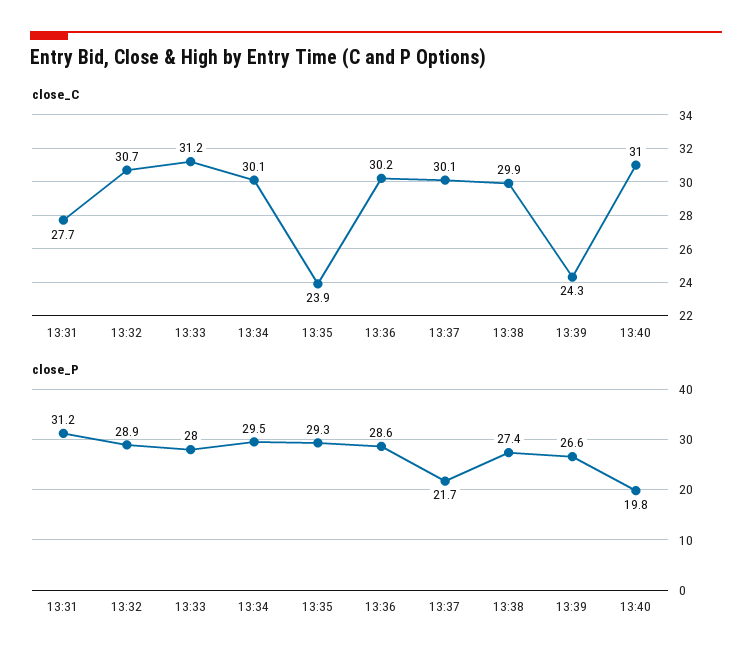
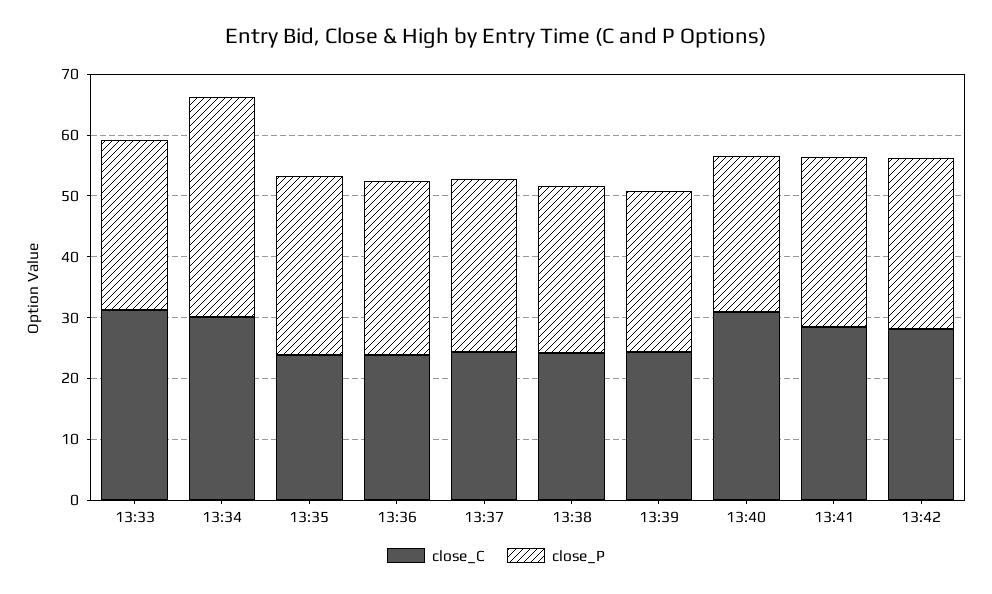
close_C, 13:31: 27.7 -> none
close_C, 13:32: 30.7 -> none
close_C, 13:36: 30.2 -> 24
close_C, 13:37: 30.1 -> 24
close_C, 13:38: 29.9 -> 24
close_P, 13:31: 31.2 -> none
close_P, 13:32: 28.9 -> none
close_P, 13:34: 29.5 -> 36
close_P, 13:37: 21.7 -> 28
close_P, 13:40: 19.8 -> 26
close_C, 13:41: none -> 28
close_P, 13:41: none -> 28
close_C, 13:42: none -> 28
close_P, 13:42: none -> 28

